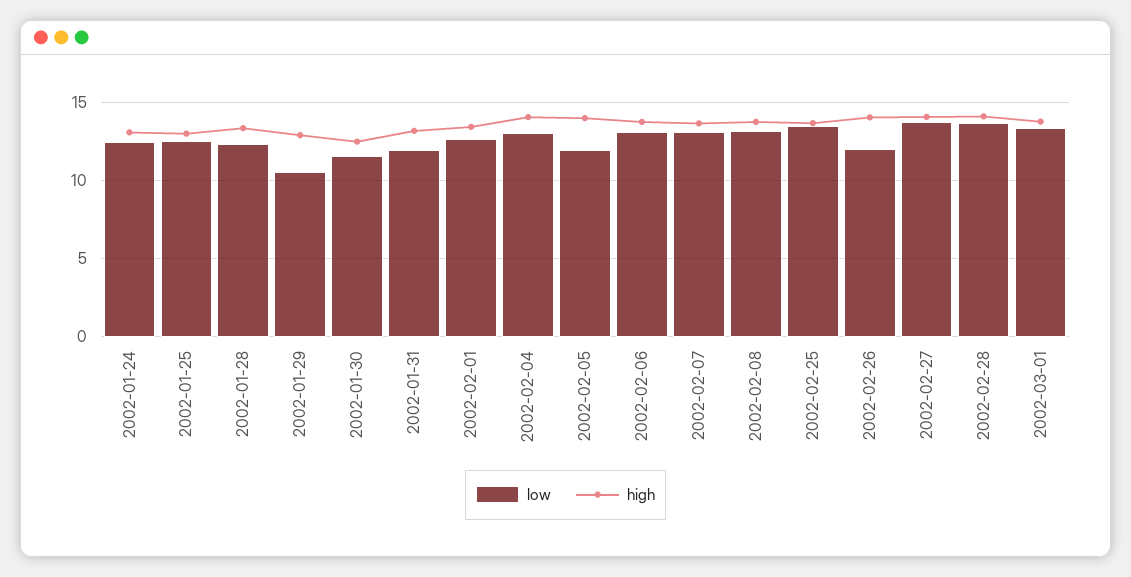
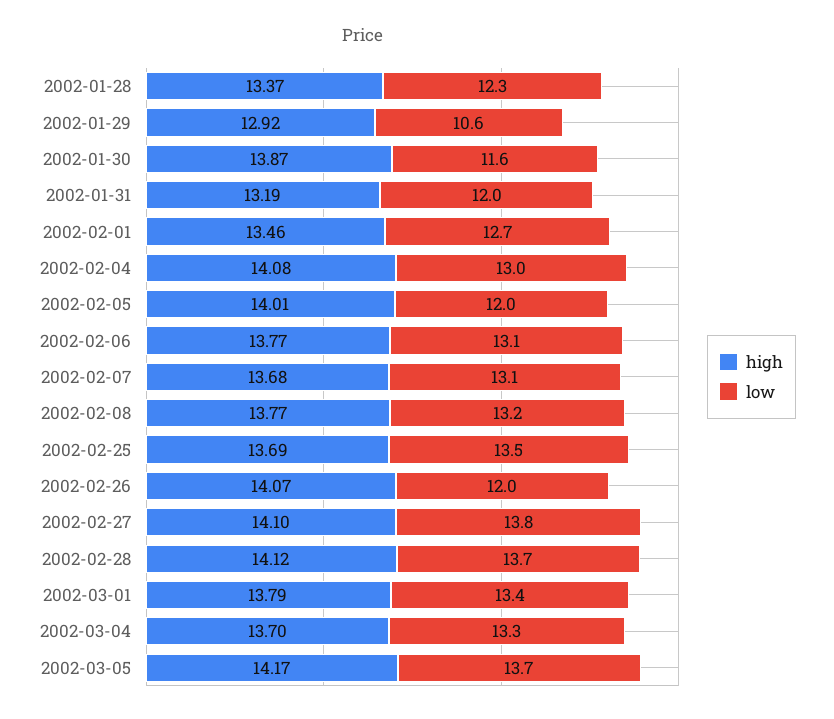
low, 2002-01-24: 12.5 -> none
high, 2002-01-24: 13 -> none
low, 2002-01-25: 12.5 -> none
high, 2002-01-25: 13 -> none
high, 2002-01-30: 12.5 -> 13.87
high, 2002-03-04: none -> 13.7
low, 2002-03-04: none -> 13.3
high, 2002-03-05: none -> 14.17
low, 2002-03-05: none -> 13.7

